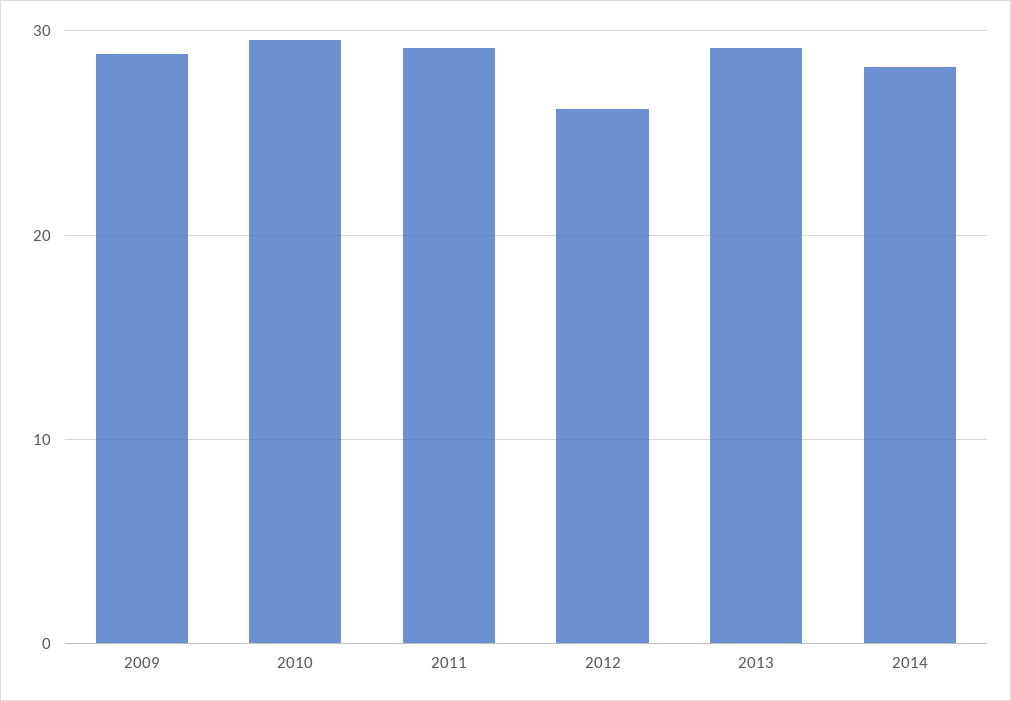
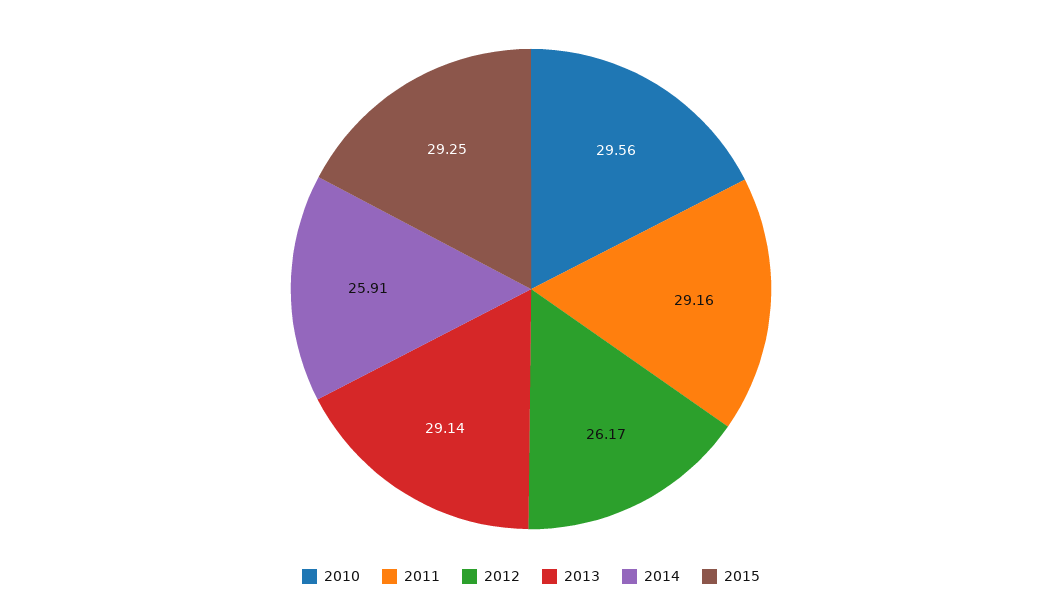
2009: 29 -> none
2014: 28 -> 25.91
2015: none -> 29.25

